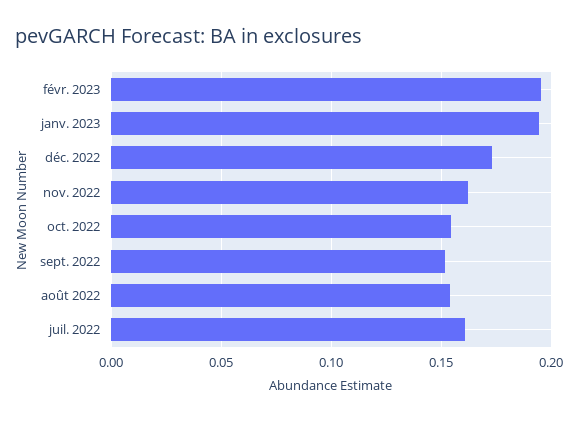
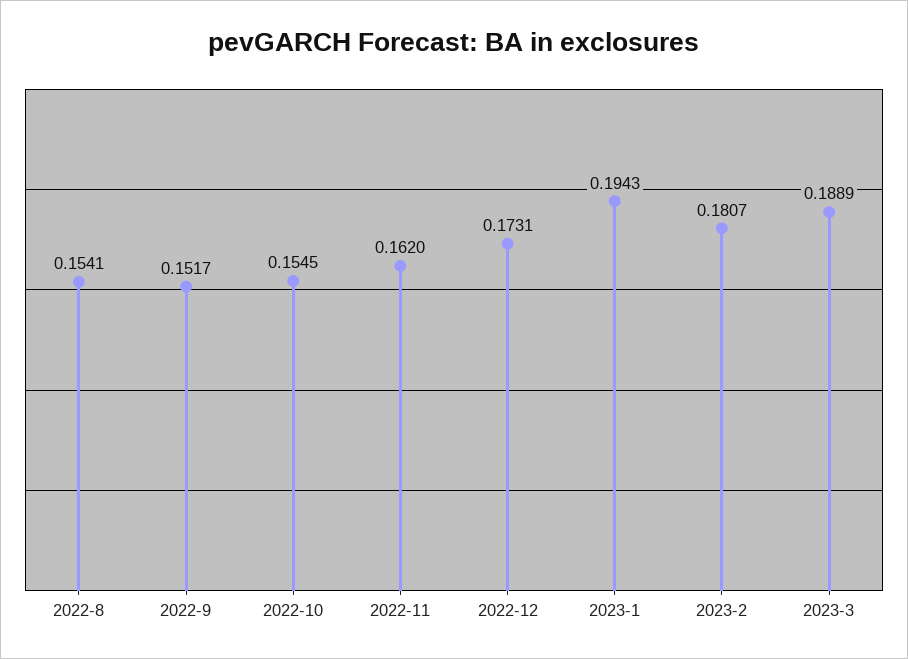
févr. 2023: 0.195 -> 0.1807
juil. 2022: 0.16 -> none
2023-3: none -> 0.1889

